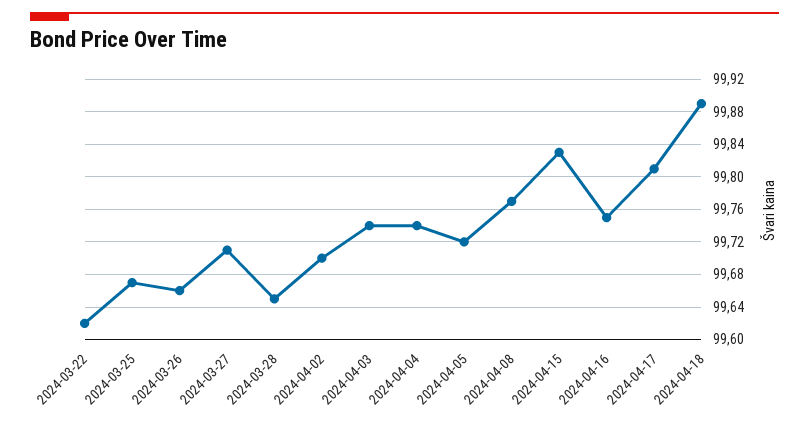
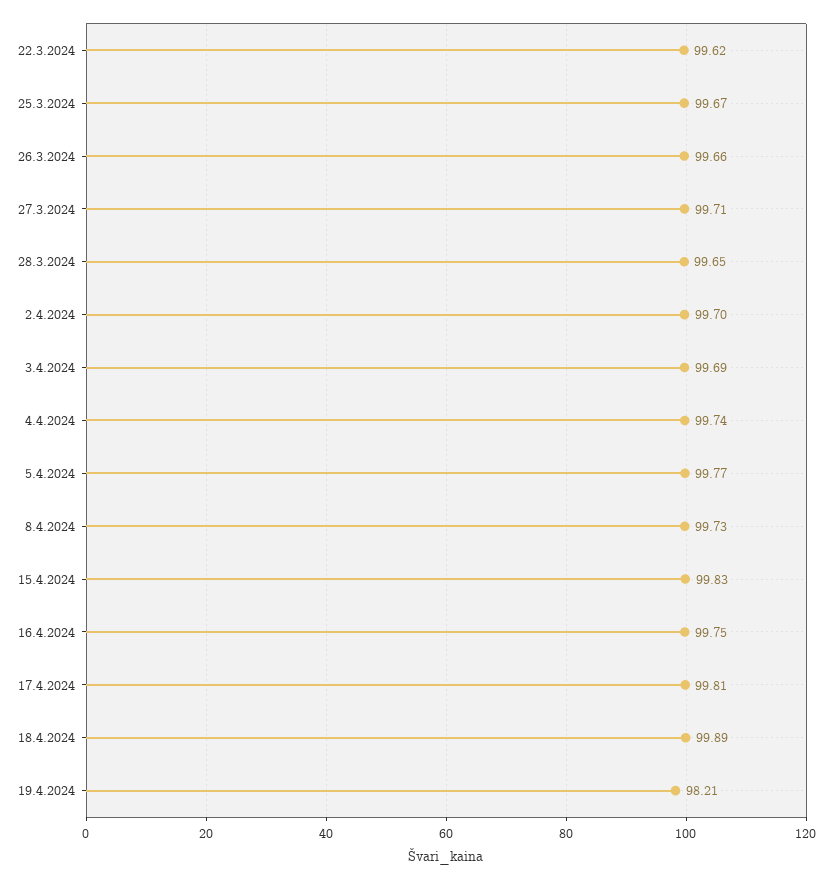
2024-04-03: 99.74 -> 99.69
2024-04-05: 99.72 -> 99.77
2024-04-08: 99.77 -> 99.73
19.4.2024: none -> 98.21

